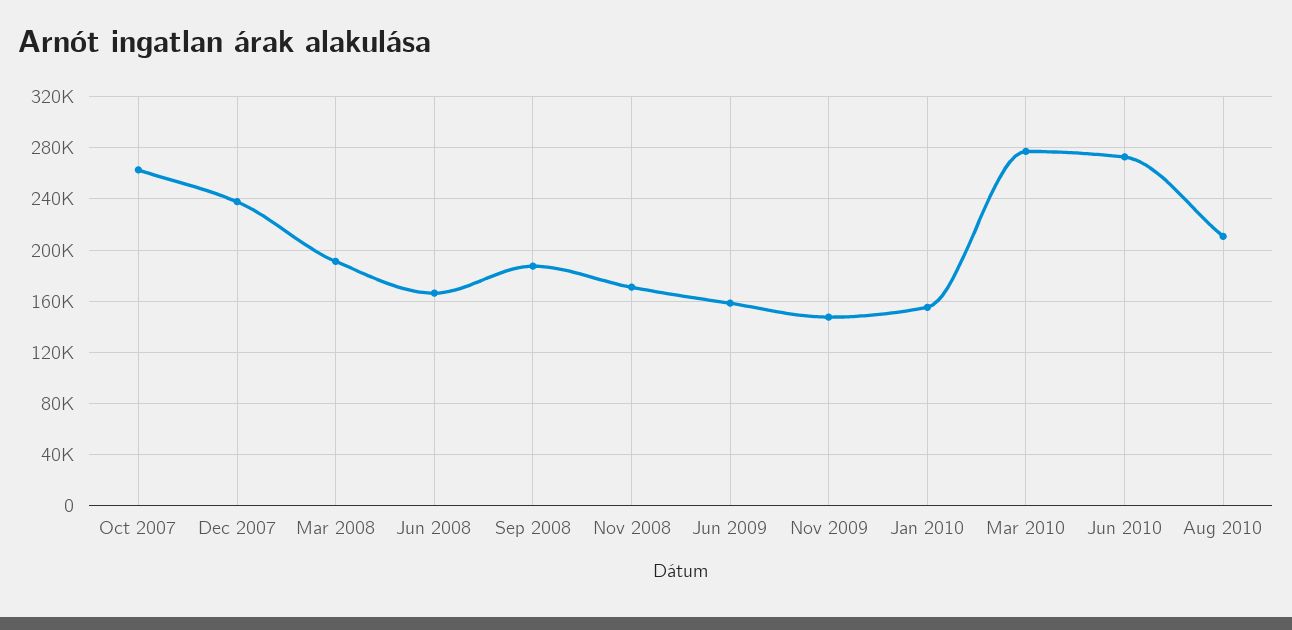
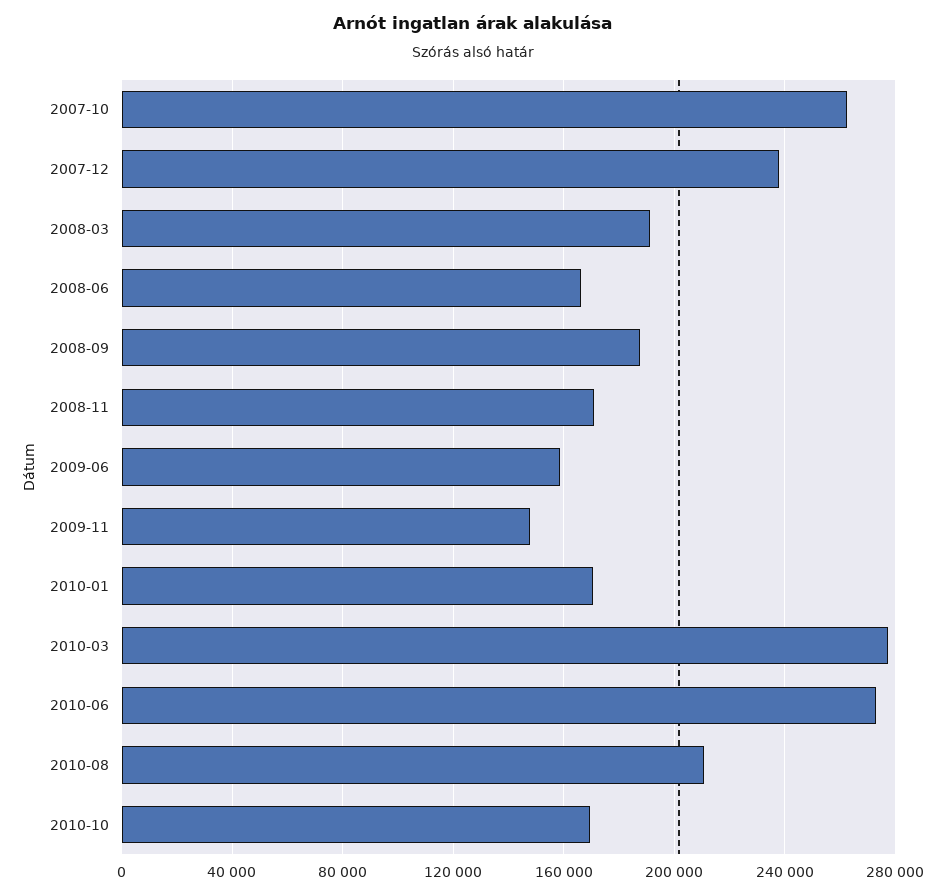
Jan 2010: 155000 -> 170000
2010-10: none -> 170000

